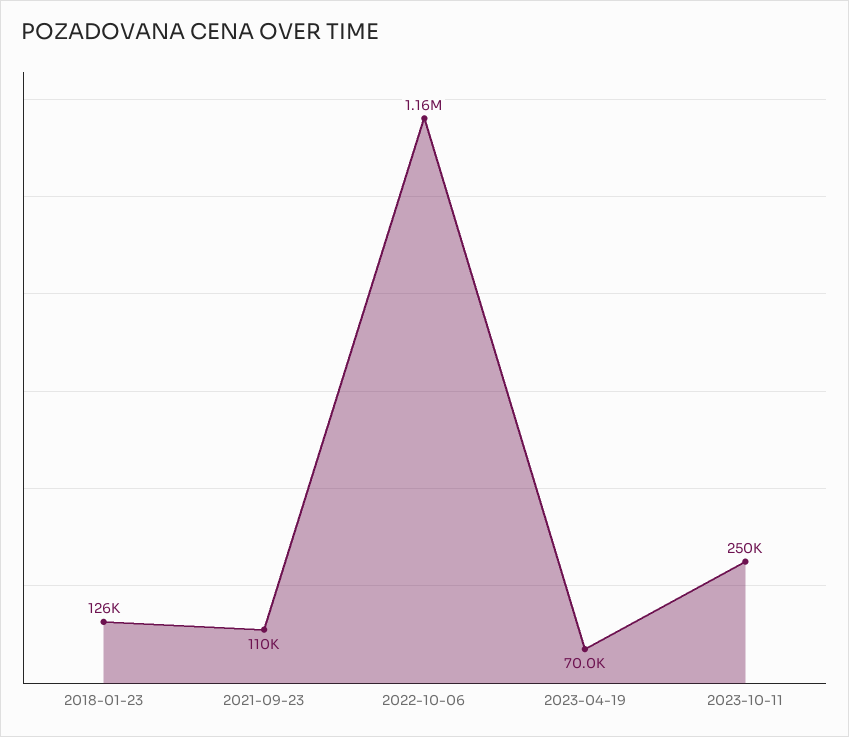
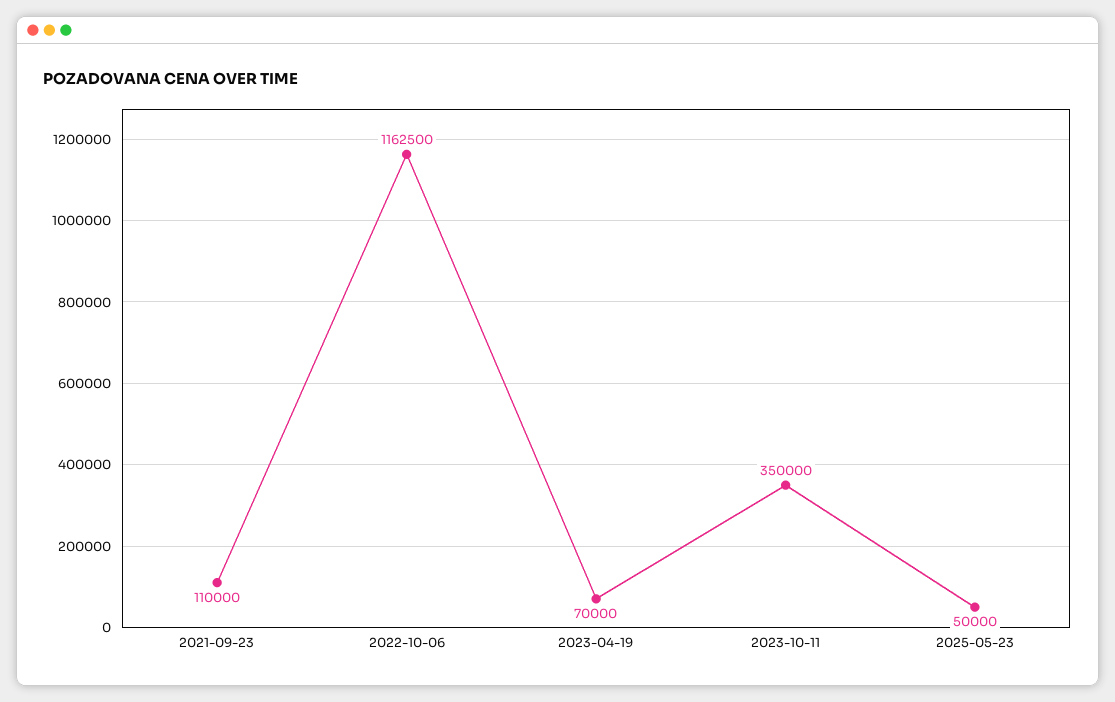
2018-01-23: 126000 -> none
2023-10-11: 250000 -> 350000
2025-05-23: none -> 50000

